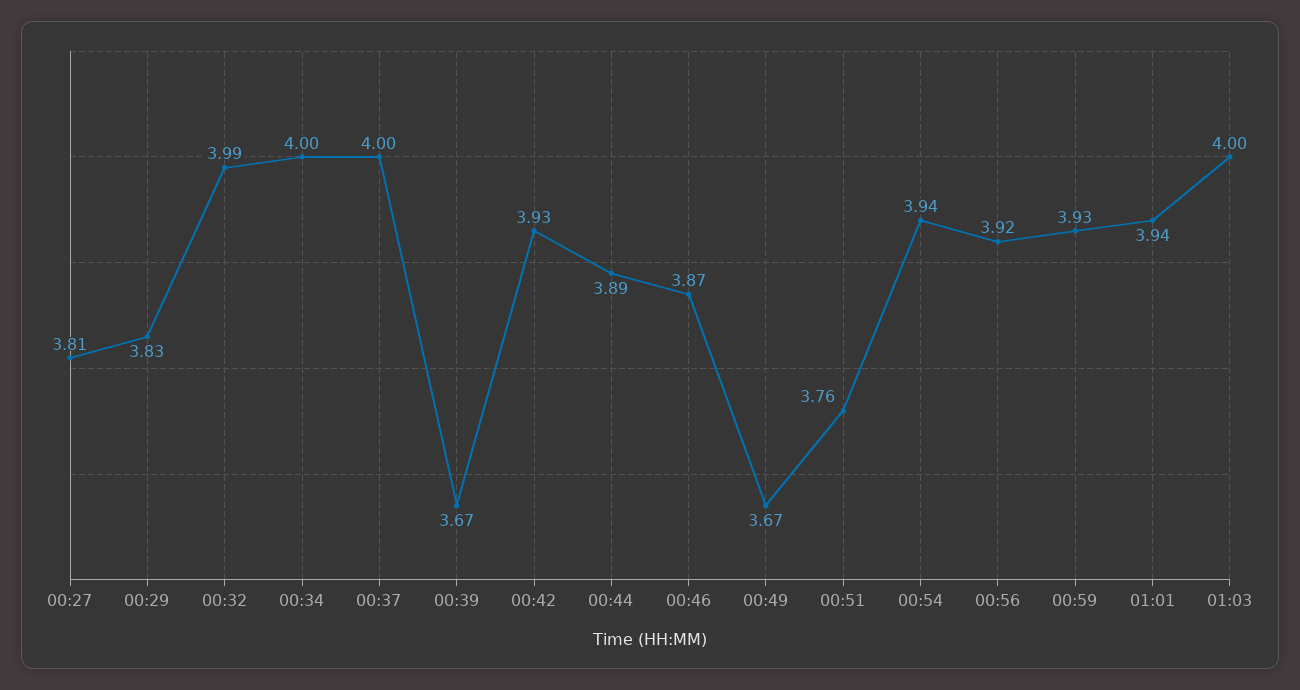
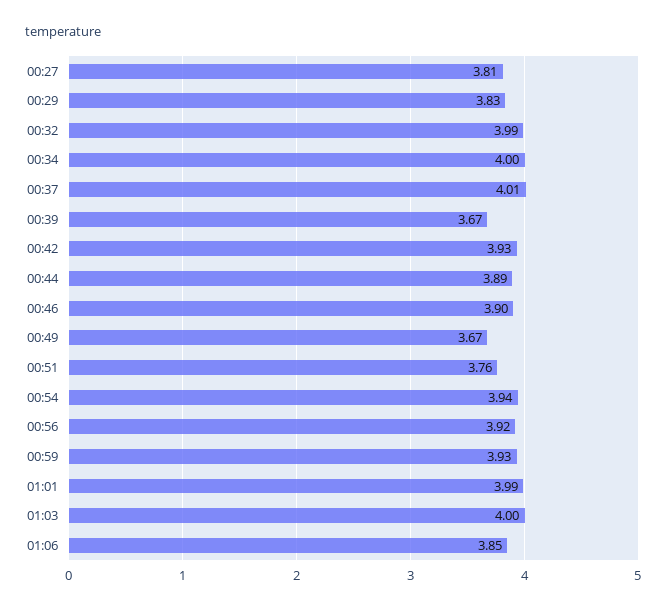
00:37: 4 -> 4.01
00:46: 3.87 -> 3.9
01:01: 3.94 -> 3.99
01:06: none -> 3.85

